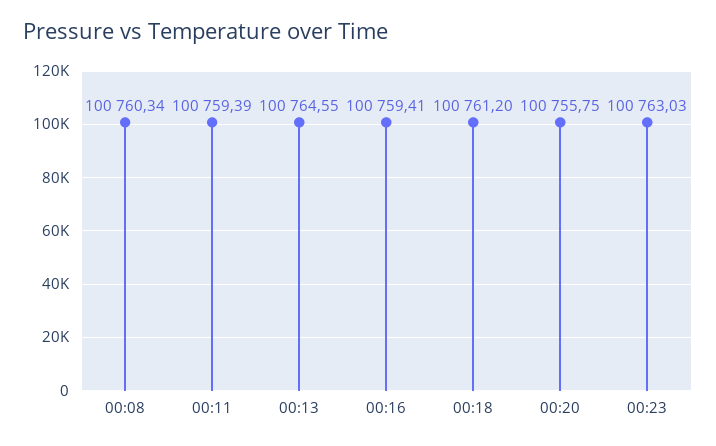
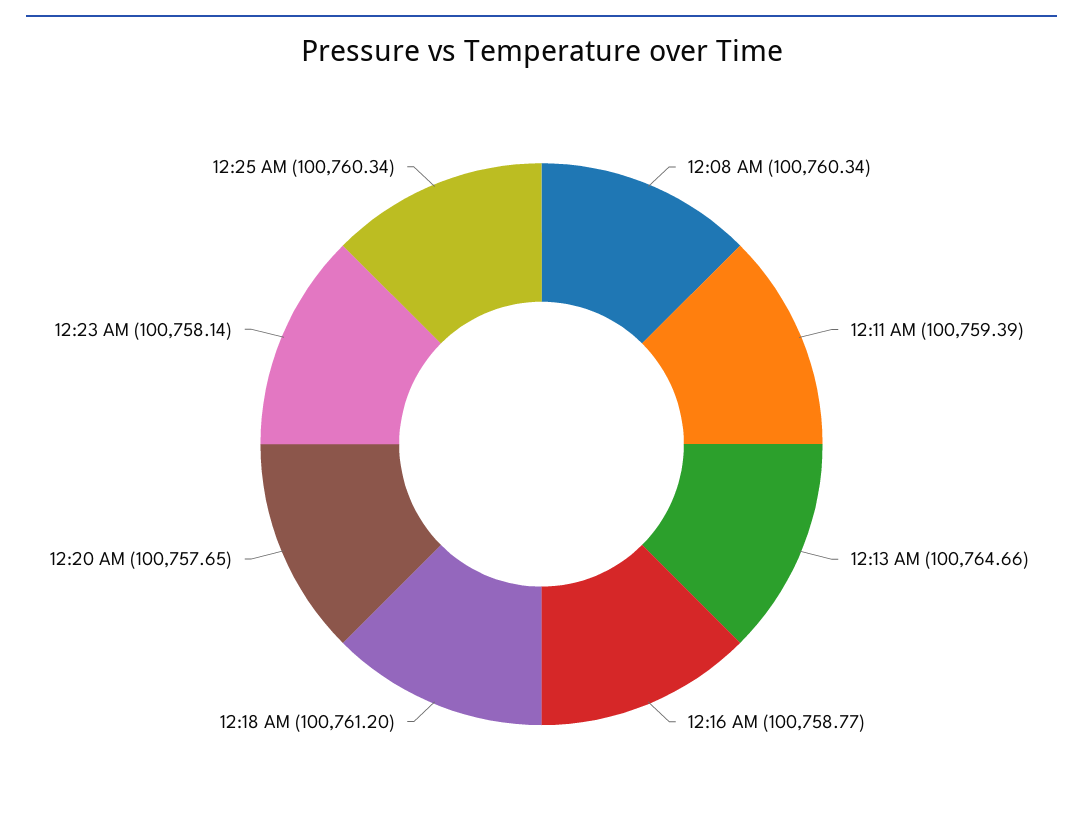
00:13: 100764.55 -> 100764.66
00:16: 100759.41 -> 100758.77
00:20: 100755.75 -> 100757.65
00:23: 100763.03 -> 100758.14
12:25 AM: none -> 100760.34

